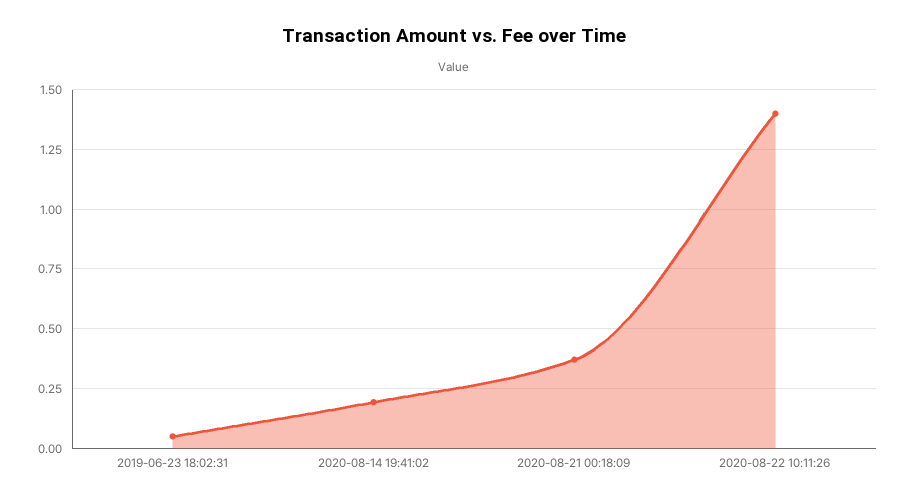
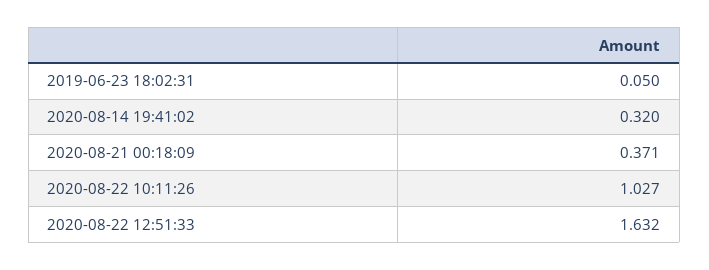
2020-08-14 19:41:02: 0.2 -> 0.32
2020-08-22 10:11:26: 1.4 -> 1.027
2020-08-22 12:51:33: none -> 1.632

